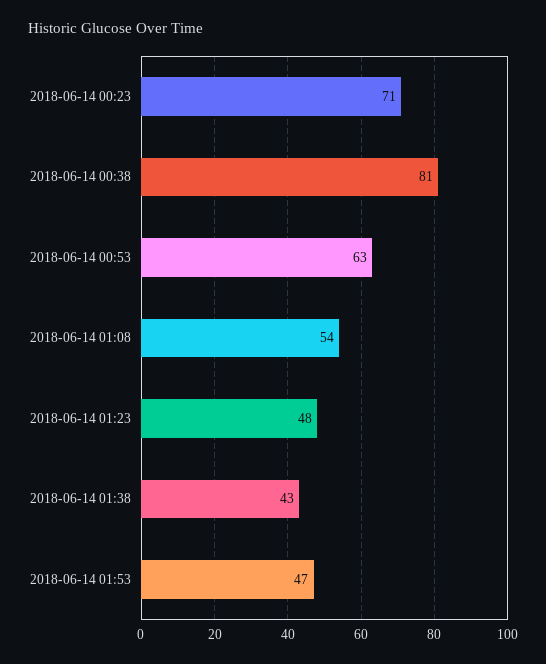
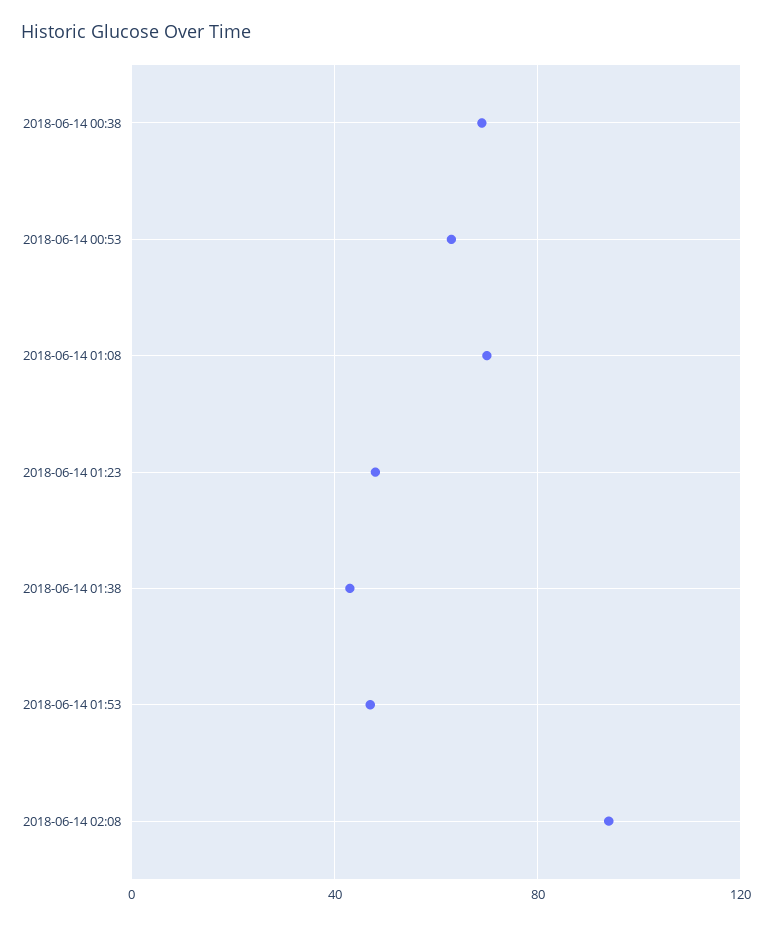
2018-06-14 00:23: 71 -> none
2018-06-14 00:38: 81 -> 70
2018-06-14 01:08: 54 -> 70
2018-06-14 02:08: none -> 95

